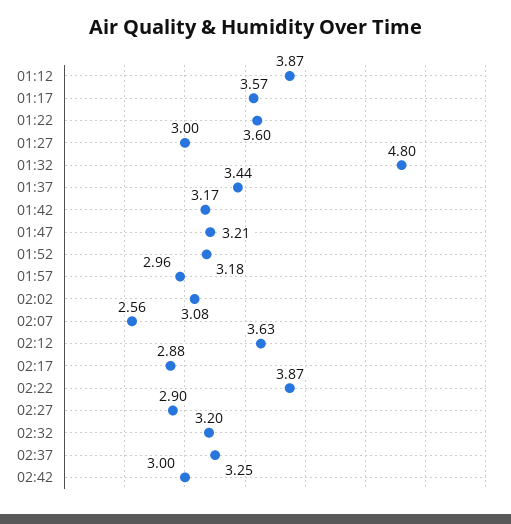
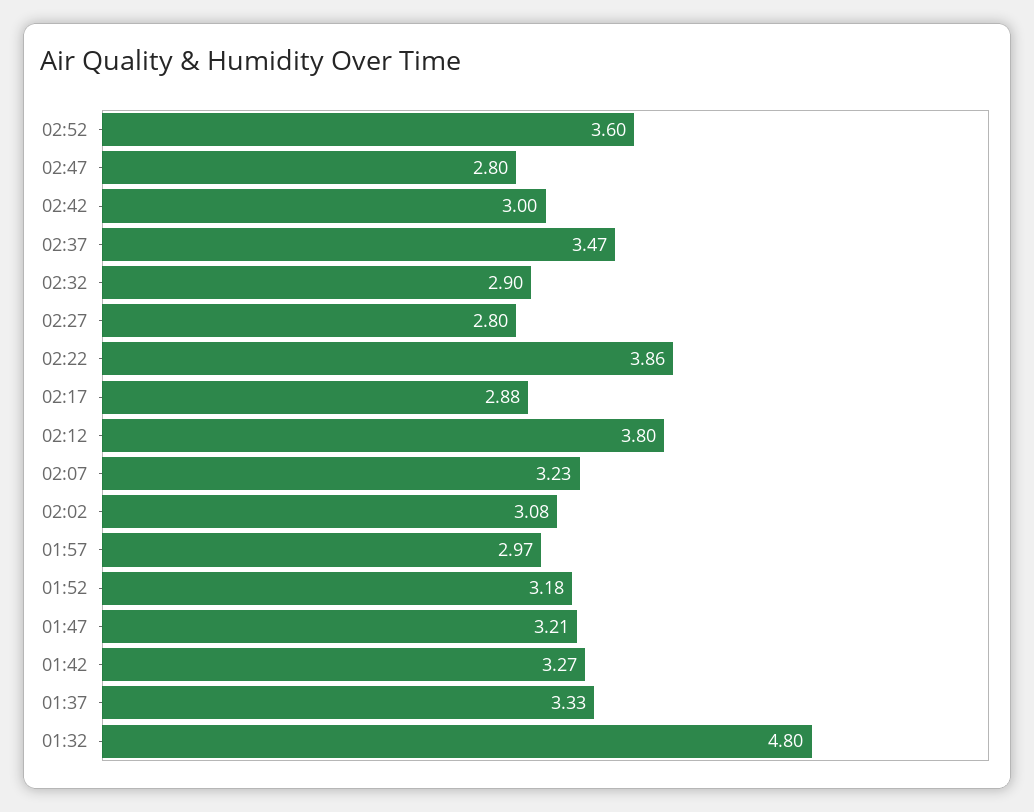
01:12: 3.87 -> none
01:17: 3.57 -> none
01:22: 3.6 -> none
01:27: 3 -> none
01:37: 3.44 -> 3.33
01:42: 3.17 -> 3.27
01:57: 2.96 -> 2.97
02:07: 2.56 -> 3.23
02:12: 3.63 -> 3.8
02:22: 3.87 -> 3.86
02:27: 2.9 -> 2.8
02:32: 3.2 -> 2.9
02:37: 3.25 -> 3.47
02:52: none -> 3.6
02:47: none -> 2.8

